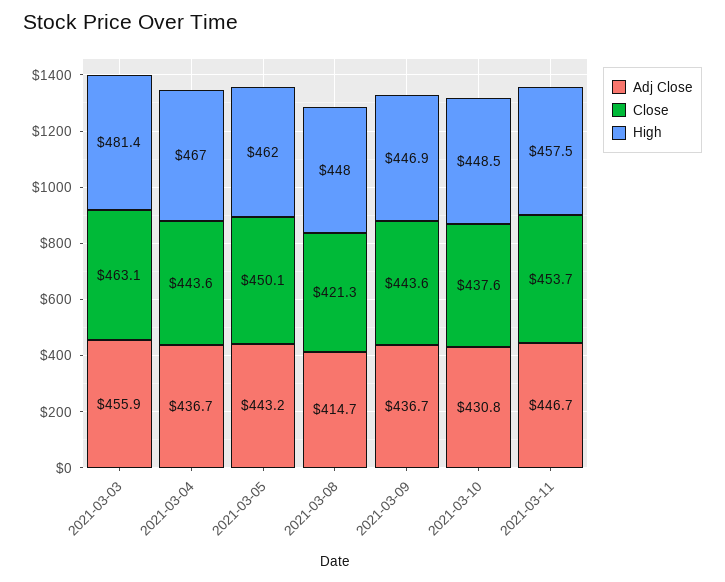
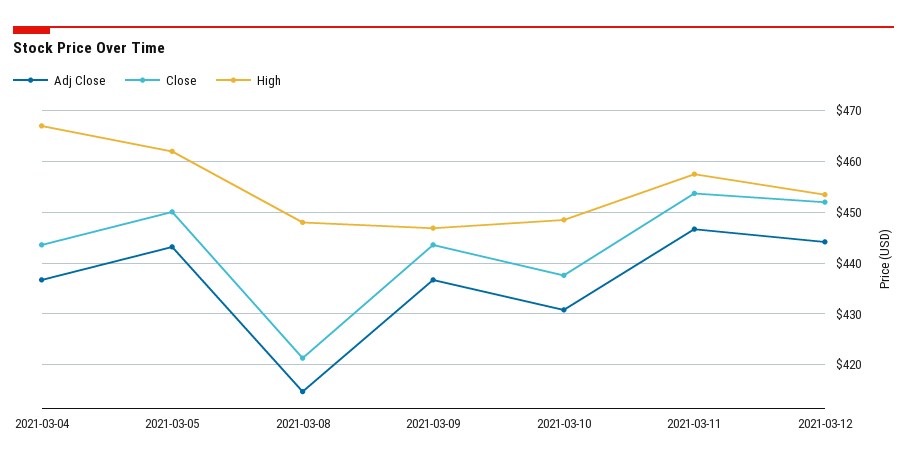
Adj Close, 2021-03-03: 455.9 -> none
Close, 2021-03-03: 463.1 -> none
High, 2021-03-03: 481.4 -> none
Adj Close, 2021-03-12: none -> 444
Close, 2021-03-12: none -> 452
High, 2021-03-12: none -> 454

